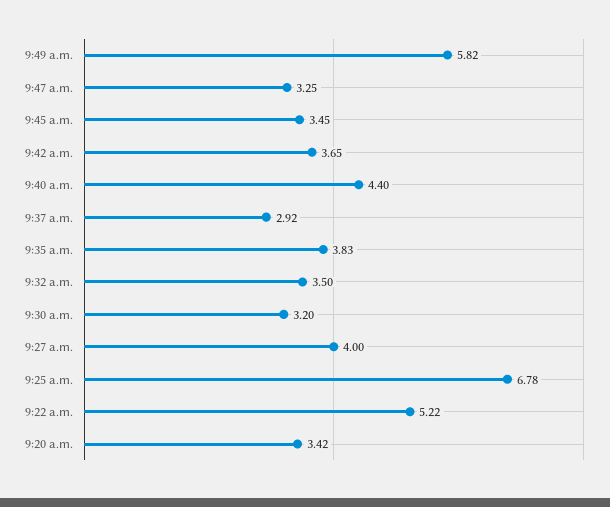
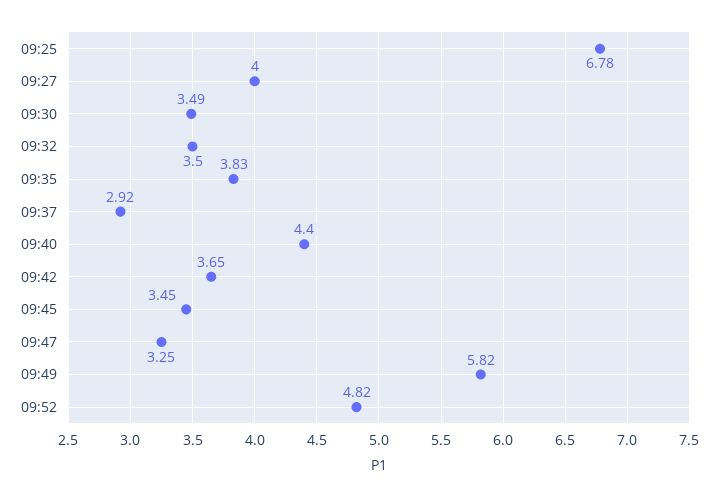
9:30 a.m.: 3.2 -> 3.49
9:22 a.m.: 5.22 -> none
9:20 a.m.: 3.42 -> none
09:52: none -> 4.82

